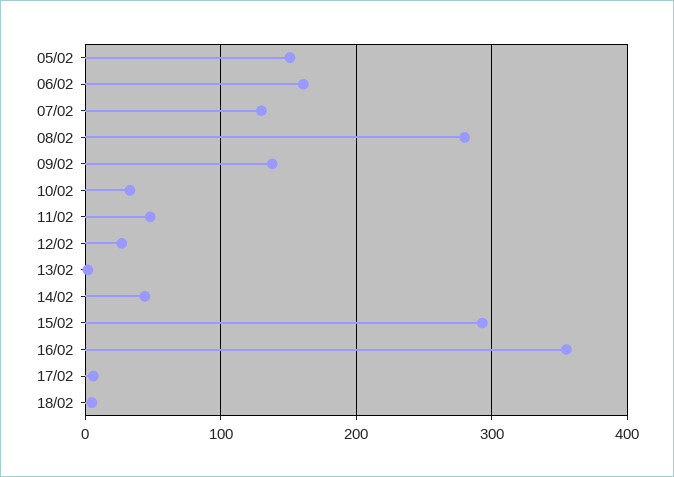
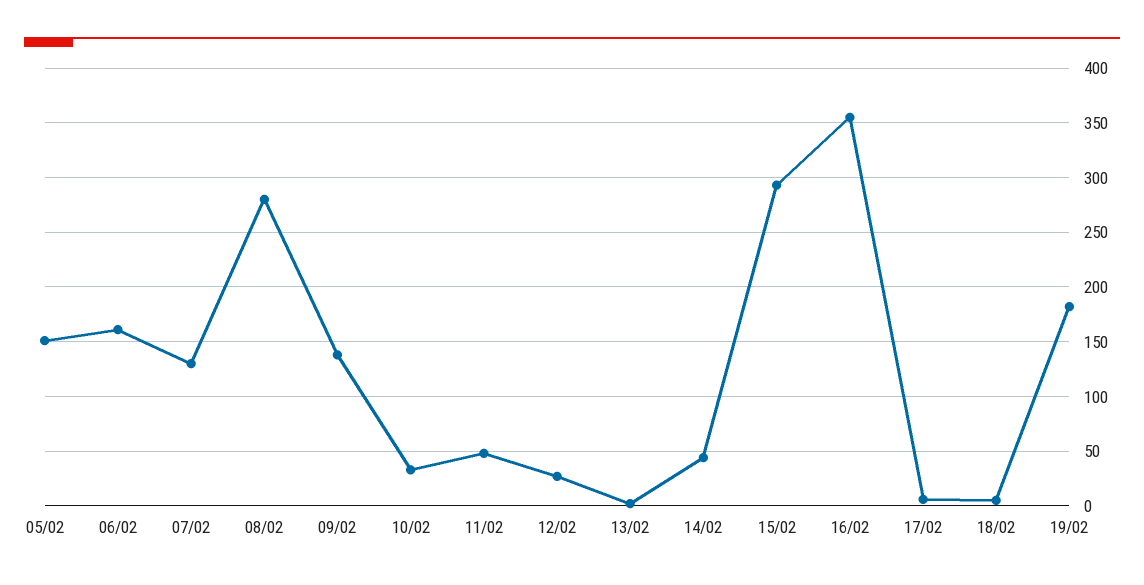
19/02: none -> 180

